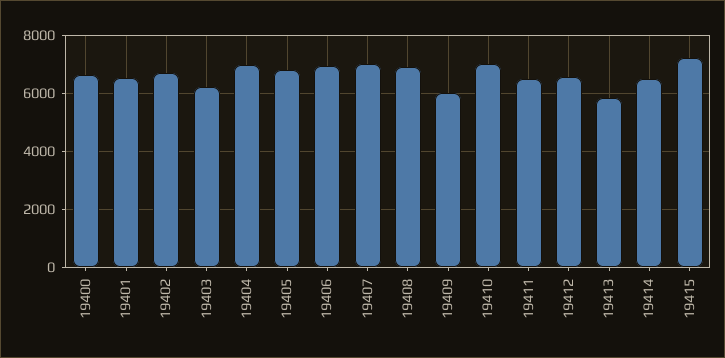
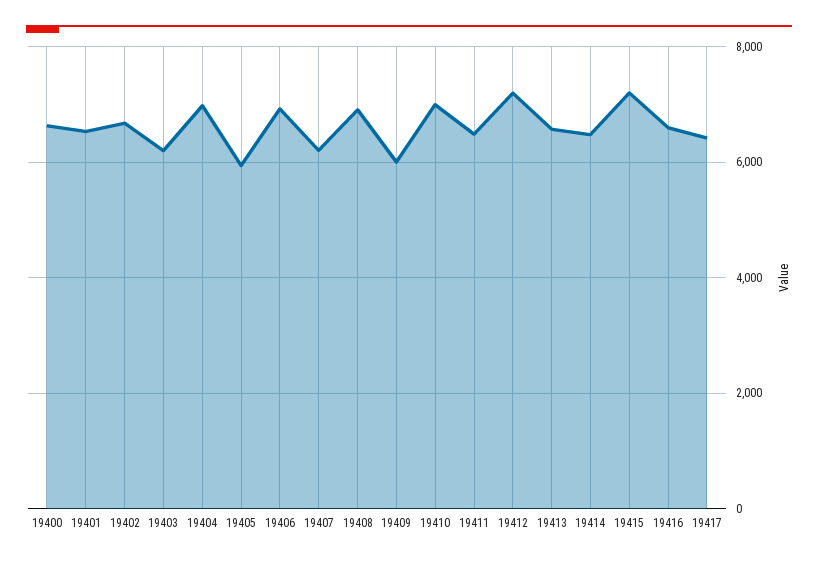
19405: 6750 -> 6000
19407: 7000 -> 6200
19412: 6500 -> 7200
19413: 5750 -> 6600
19416: none -> 6600
19417: none -> 6400

